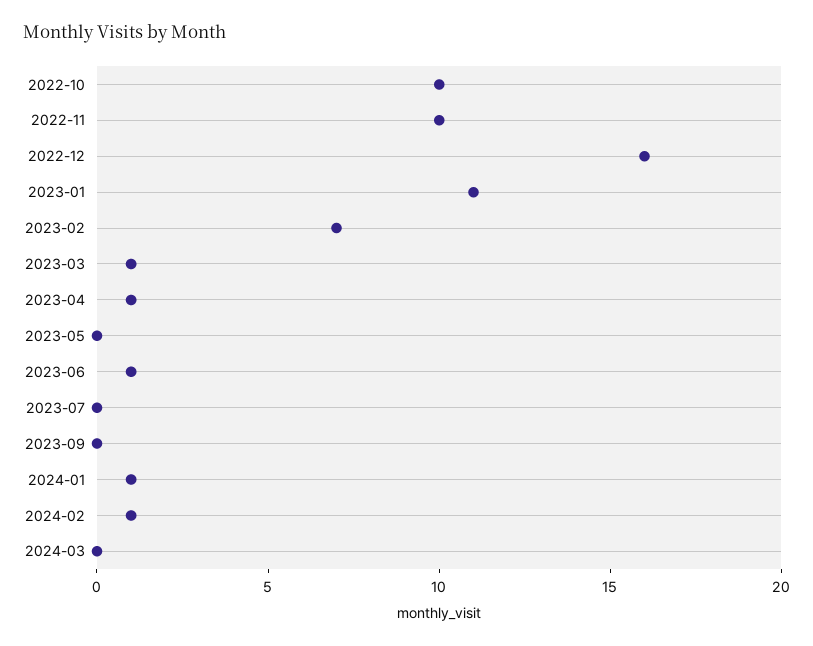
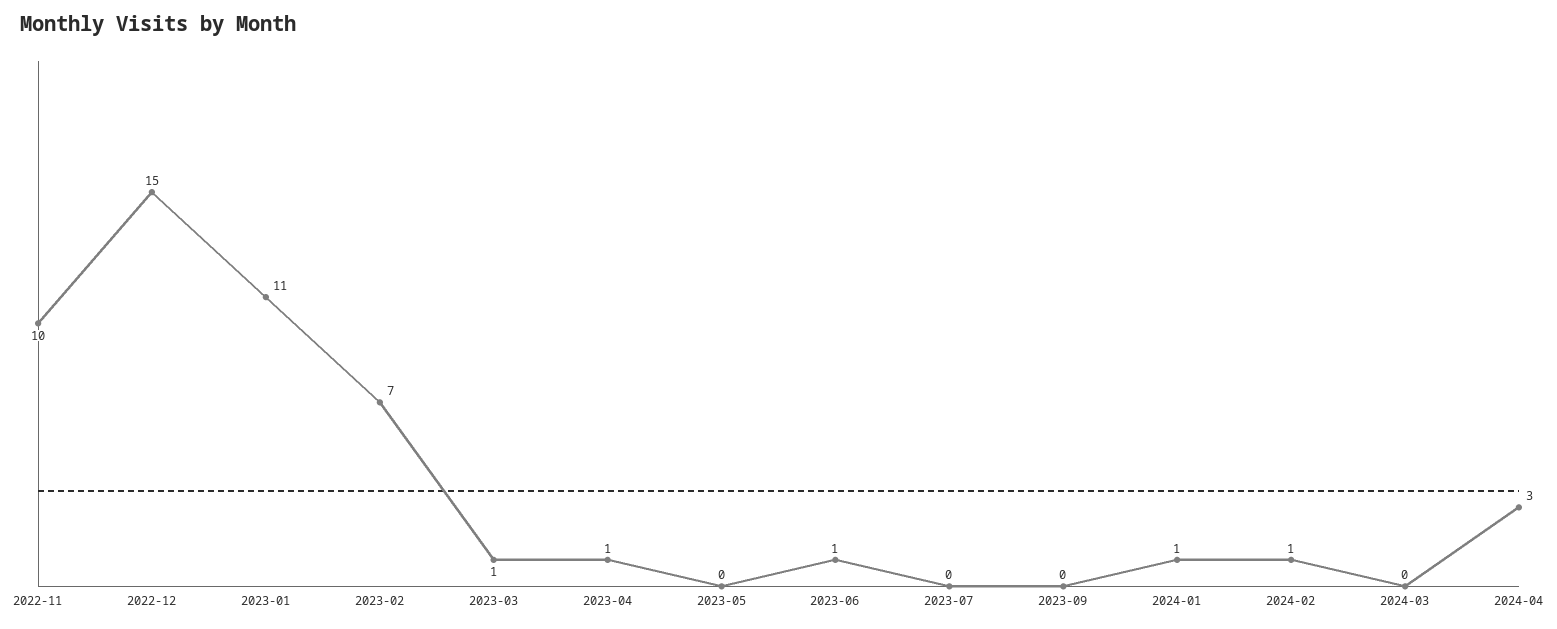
2022-10: 10 -> none
2022-12: 16 -> 15
2024-04: none -> 3

